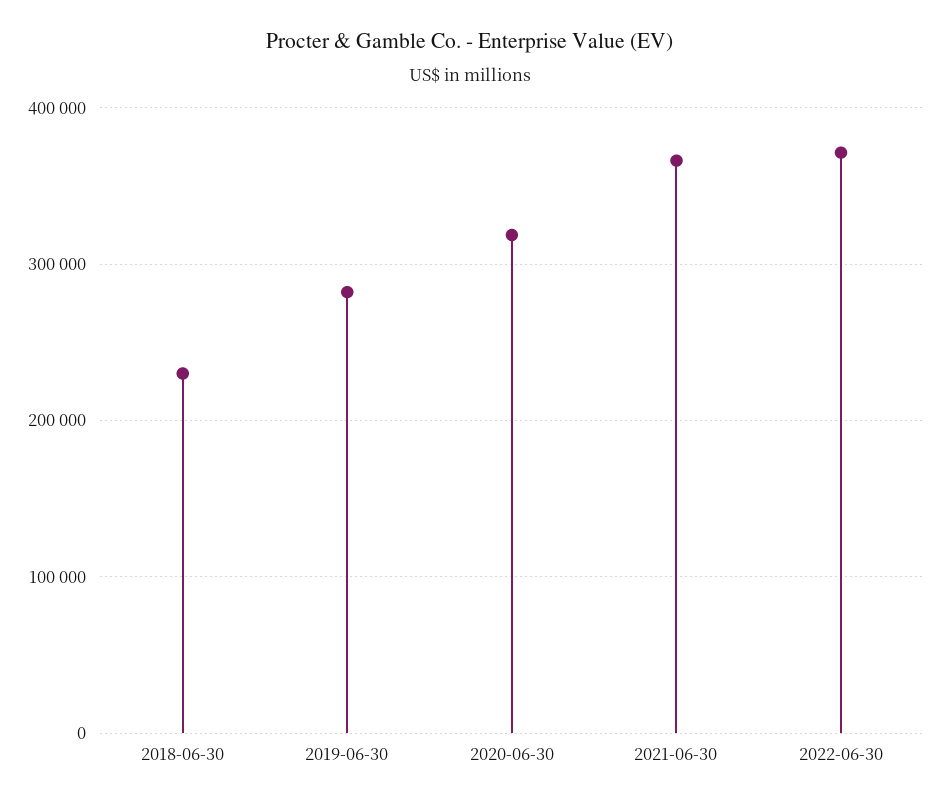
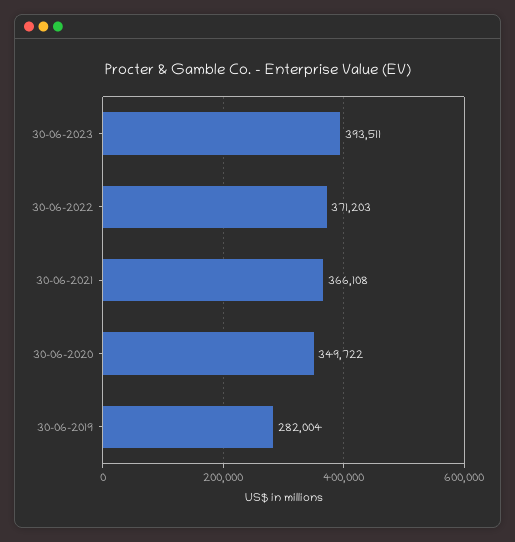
2018-06-30: 230000 -> none
2020-06-30: 320000 -> 349722
30-06-2023: none -> 393511

